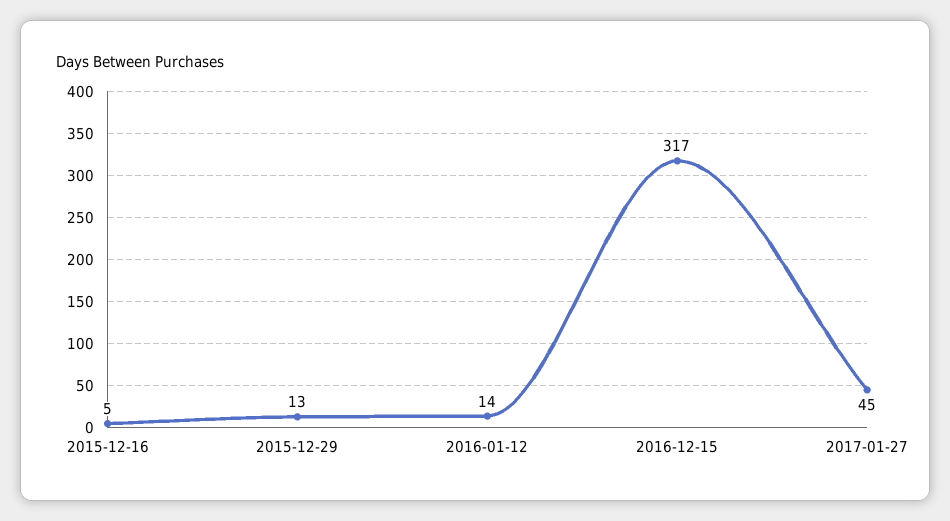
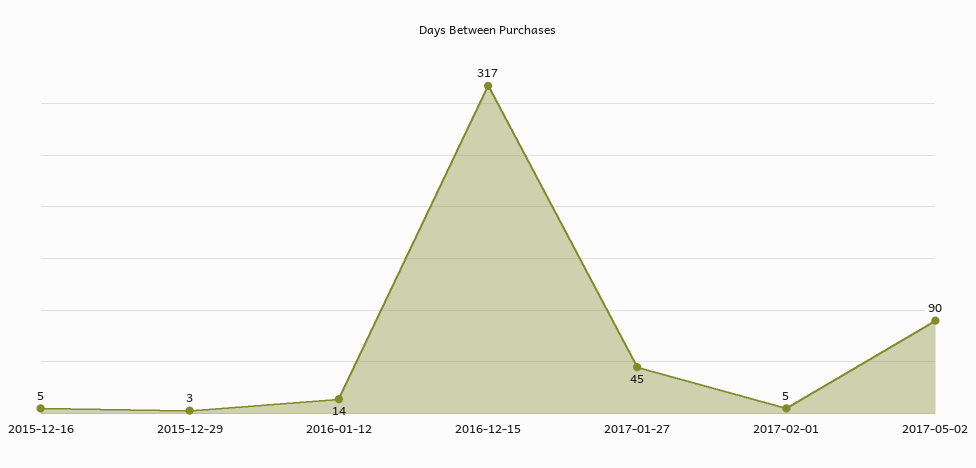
2015-12-29: 13 -> 3
2017-02-01: none -> 5
2017-05-02: none -> 90

